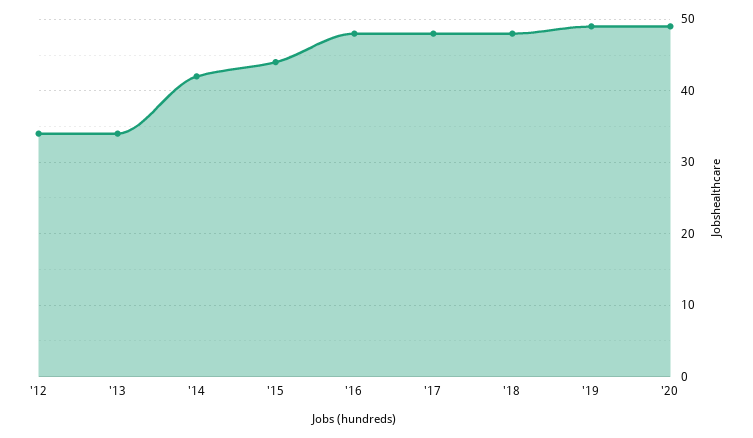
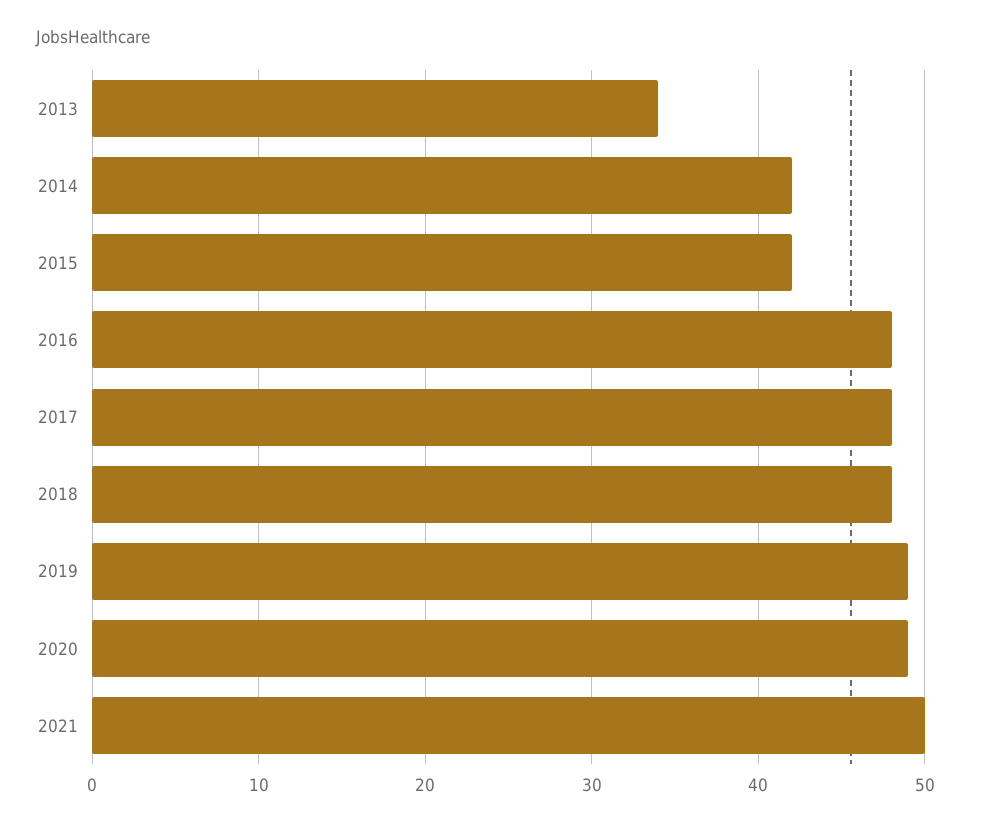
'12: 34 -> none
'15: 44 -> 42
2021: none -> 50

